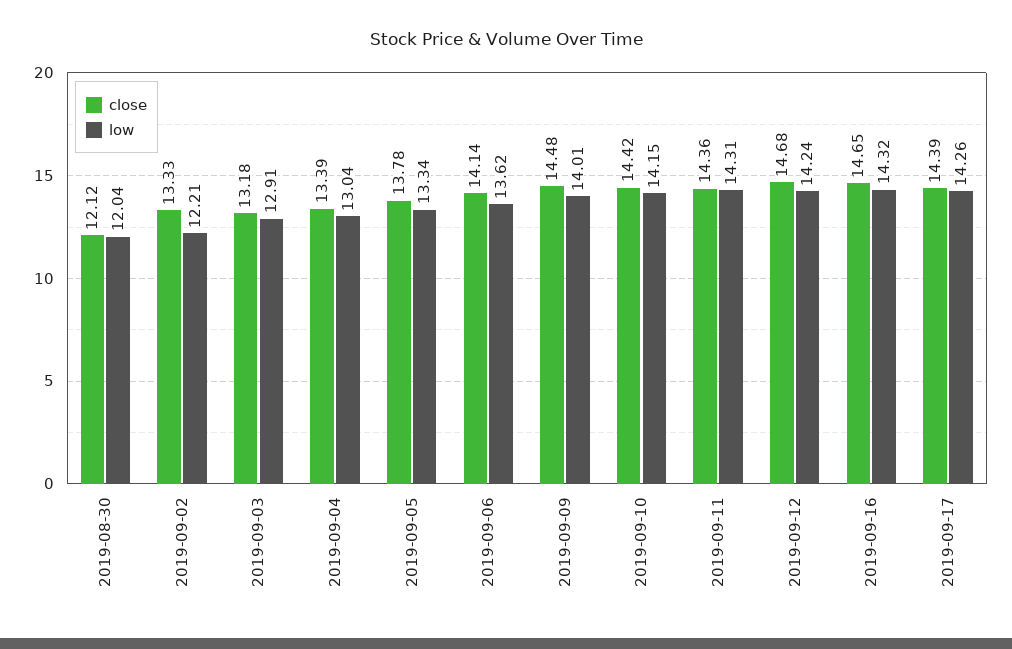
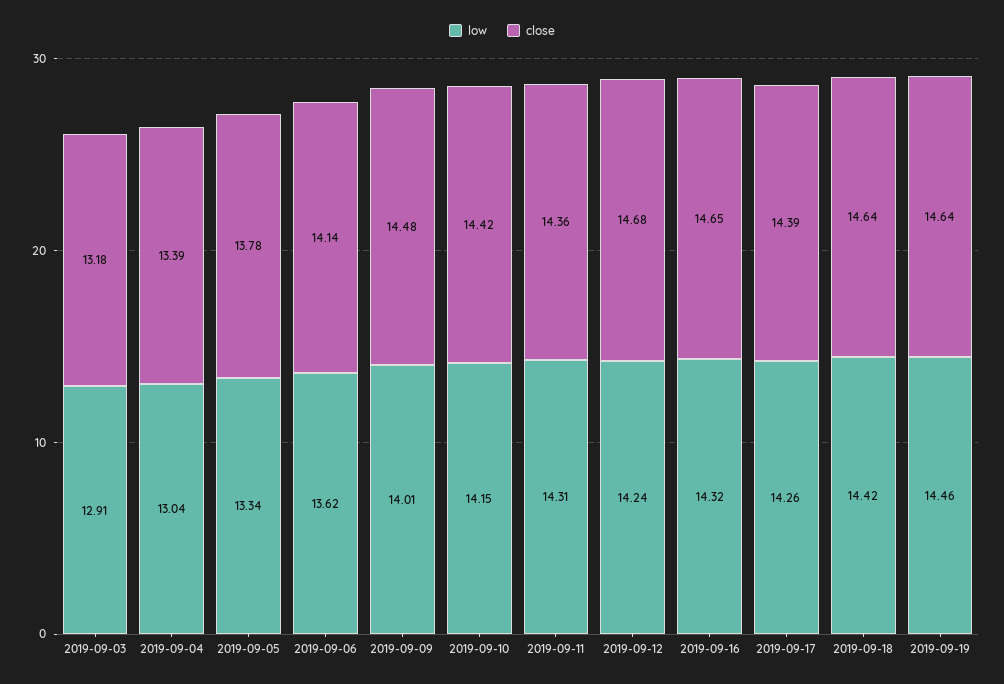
close, 2019-08-30: 12.12 -> none
low, 2019-08-30: 12.04 -> none
close, 2019-09-02: 13.33 -> none
low, 2019-09-02: 12.21 -> none
low, 2019-09-18: none -> 14.42
close, 2019-09-18: none -> 14.64
low, 2019-09-19: none -> 14.46
close, 2019-09-19: none -> 14.64

